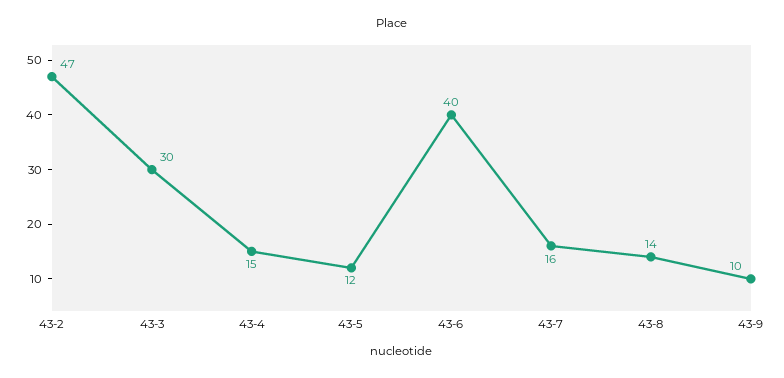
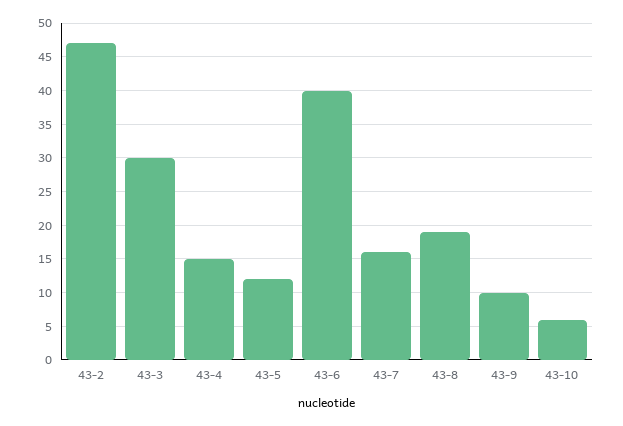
43-8: 14 -> 19
43-10: none -> 6

